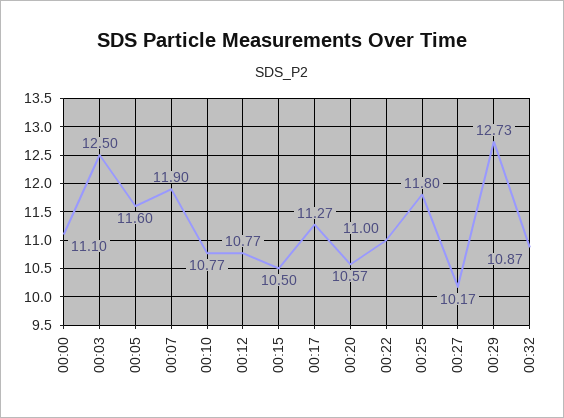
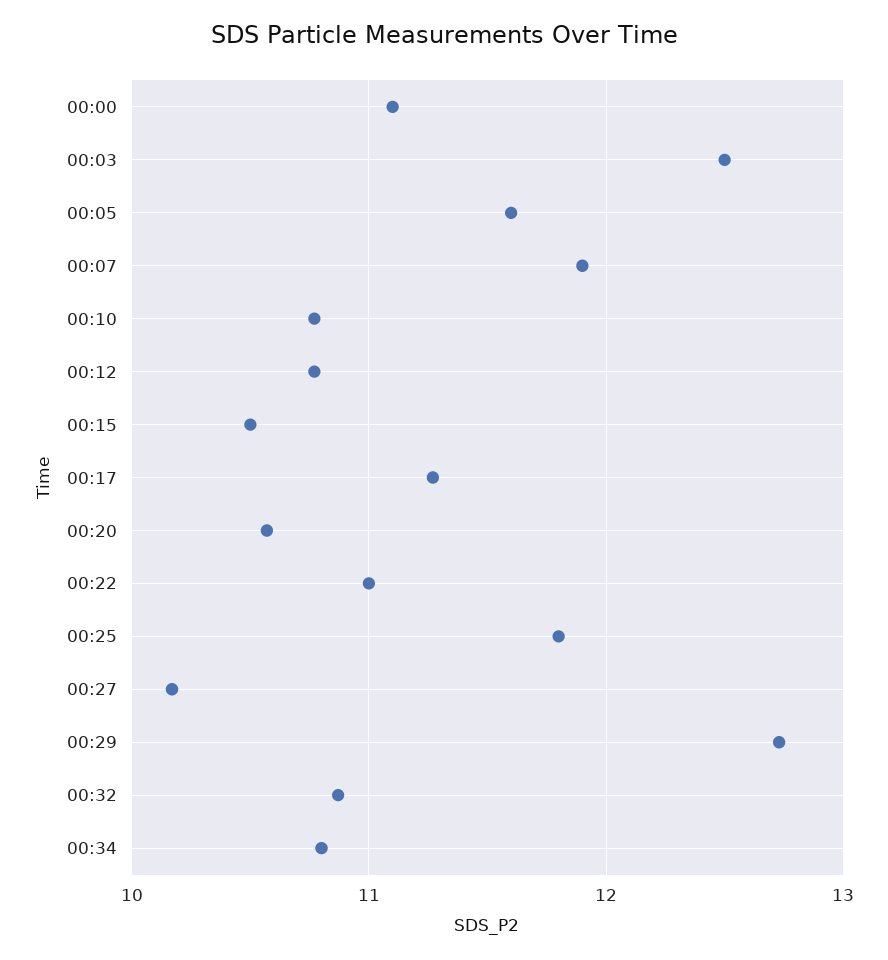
00:34: none -> 10.8

